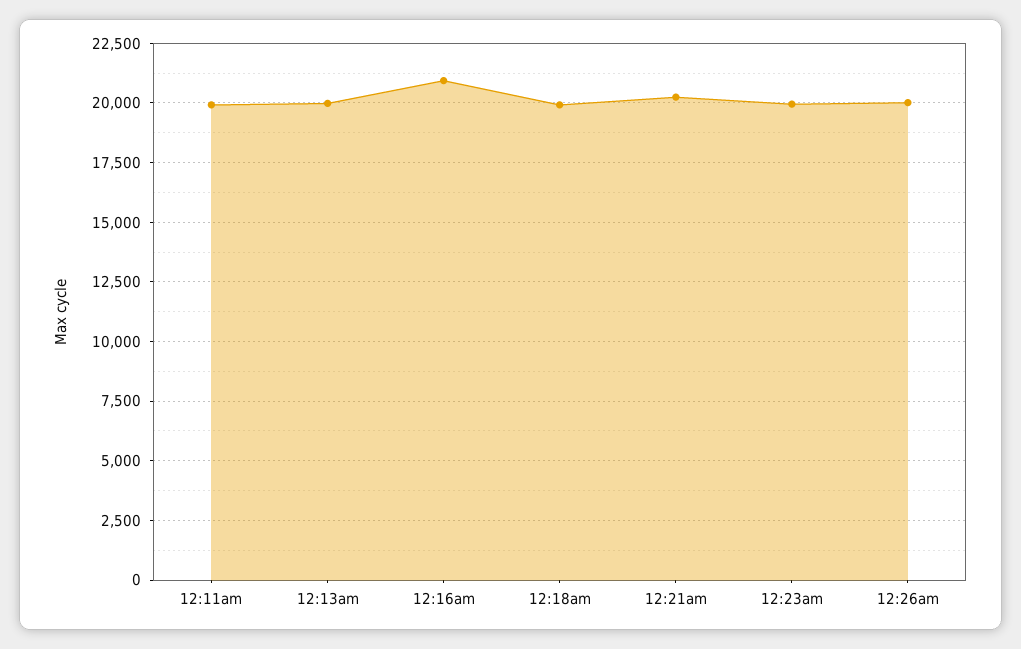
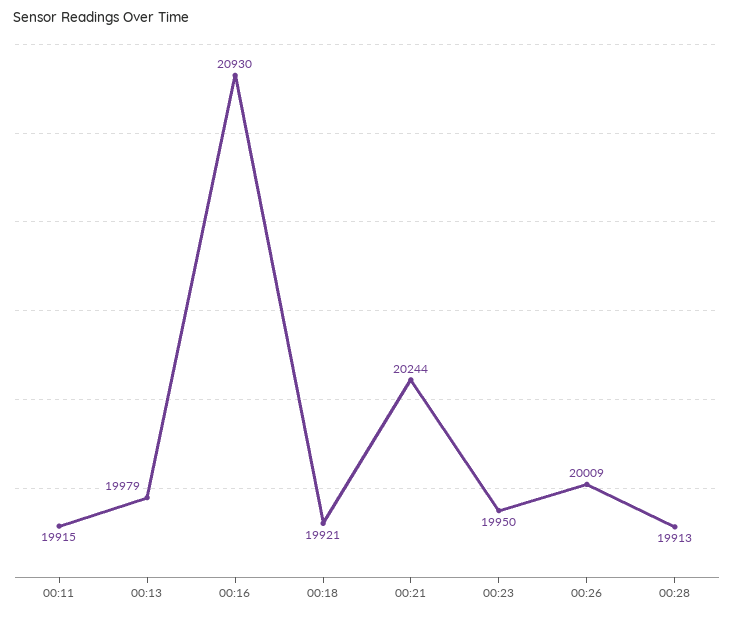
00:28: none -> 19913

